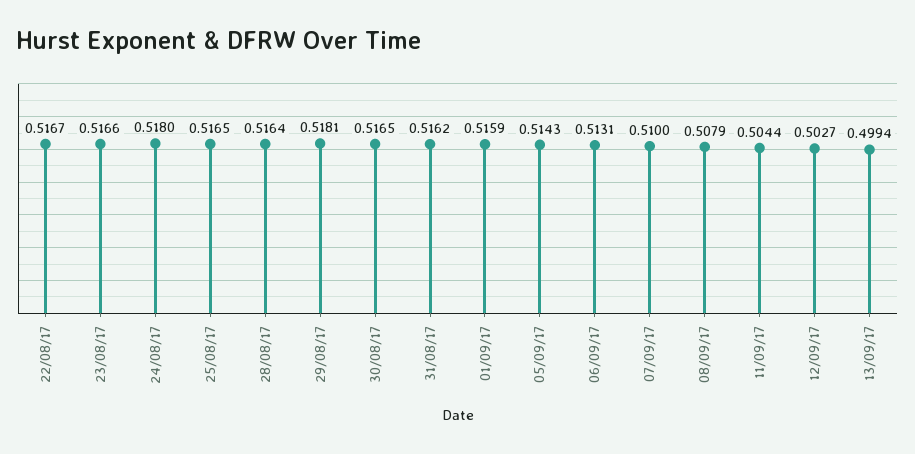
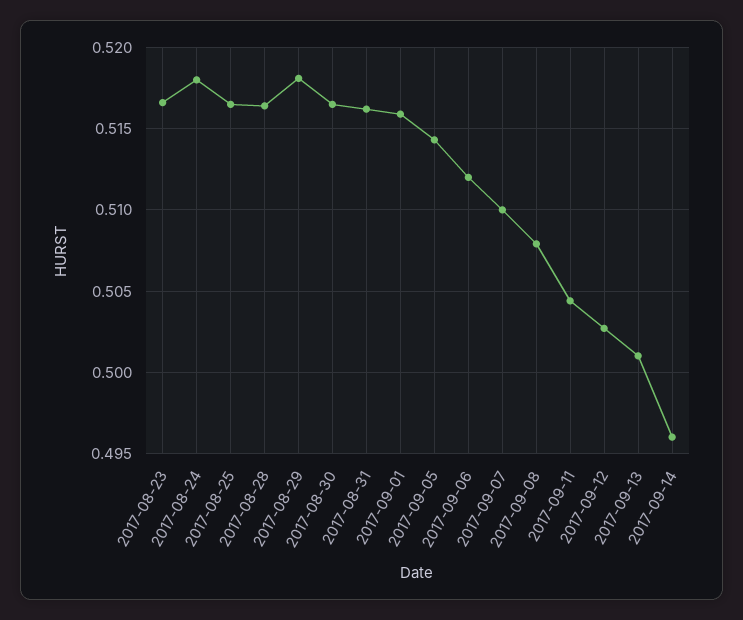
22/08/17: 0.5167 -> none
06/09/17: 0.5131 -> 0.512
13/09/17: 0.4994 -> 0.501
2017-09-14: none -> 0.496

